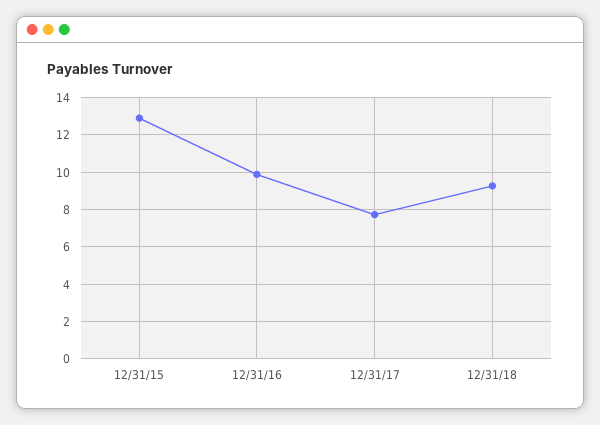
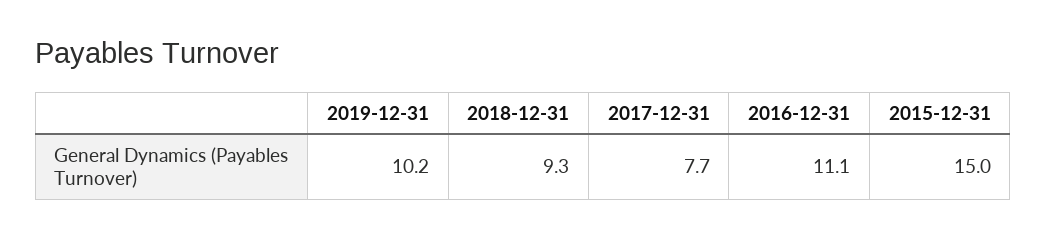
12/31/15: 13 -> 15
12/31/16: 10 -> 11.1
2019-12-31: none -> 10.2

